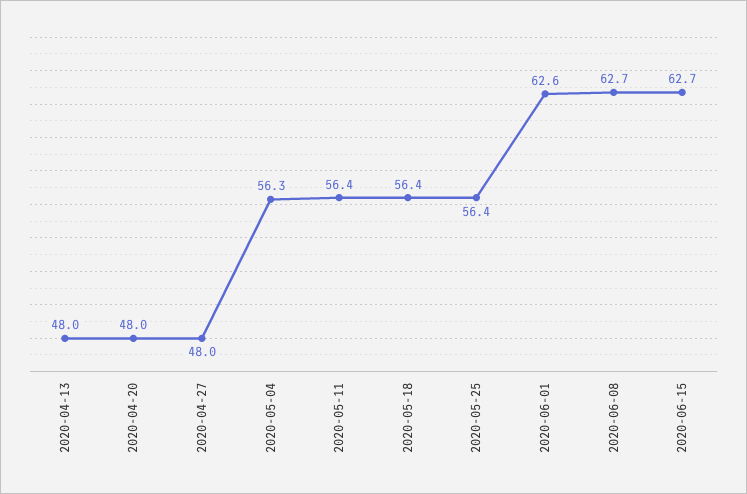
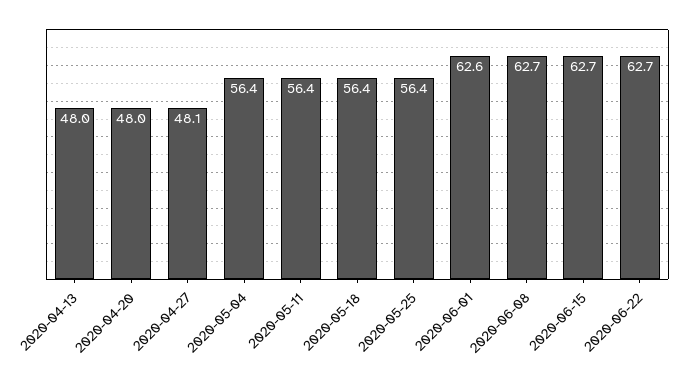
2020-04-27: 48 -> 48.1
2020-05-04: 56.3 -> 56.4
2020-06-22: none -> 62.7

